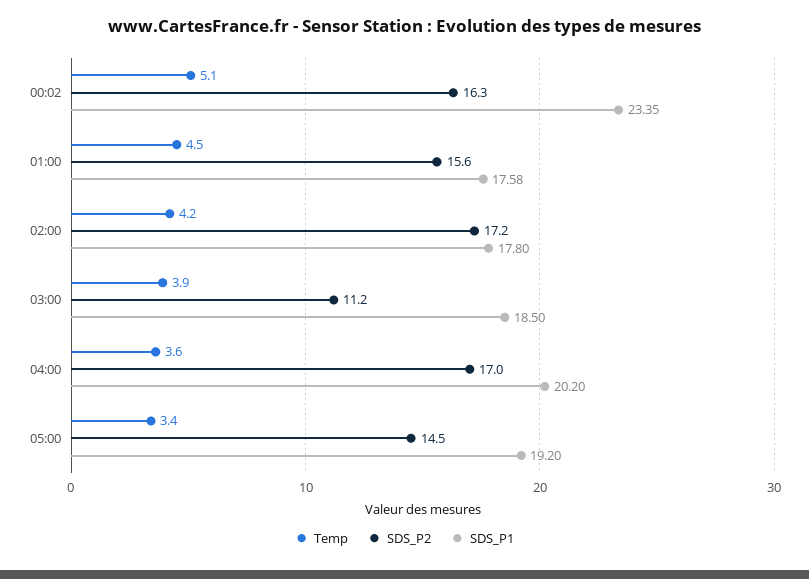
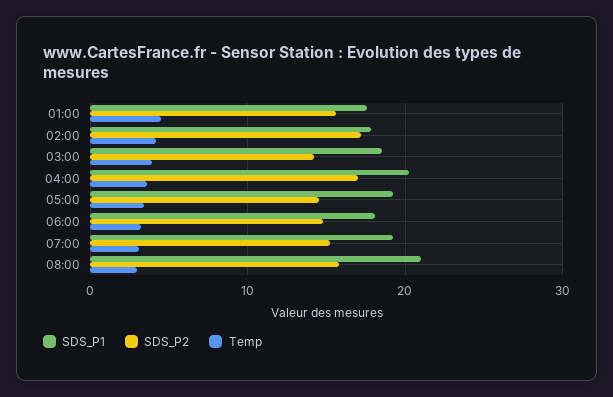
Temp, 00:02: 5.1 -> none
SDS_P2, 00:02: 16.3 -> none
SDS_P1, 00:02: 23.35 -> none
SDS_P2, 03:00: 11.2 -> 14
SDS_P1, 06:00: none -> 18
SDS_P2, 06:00: none -> 15
Temp, 06:00: none -> 3
SDS_P1, 07:00: none -> 19
SDS_P2, 07:00: none -> 15
Temp, 07:00: none -> 3
SDS_P1, 08:00: none -> 21
SDS_P2, 08:00: none -> 16
Temp, 08:00: none -> 3

